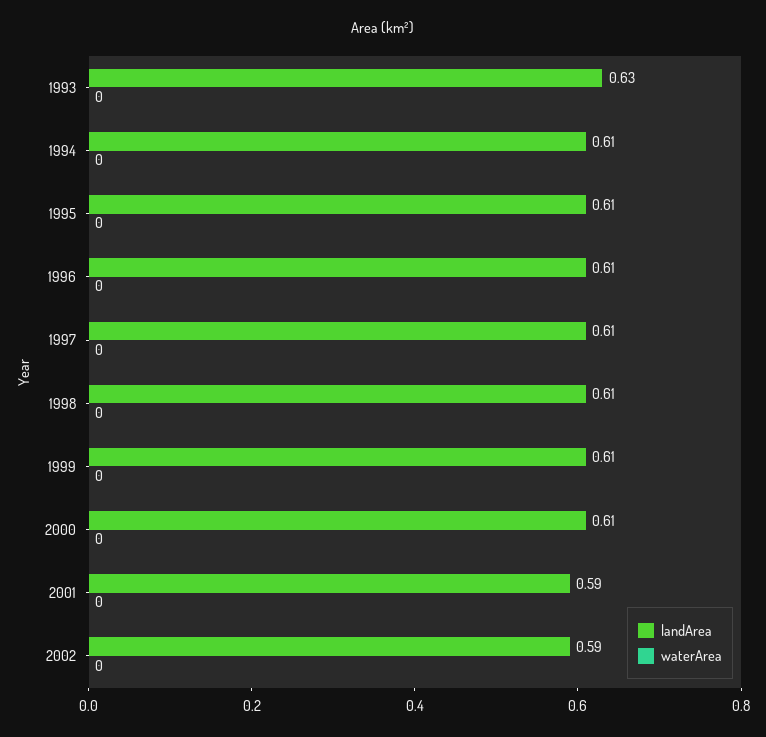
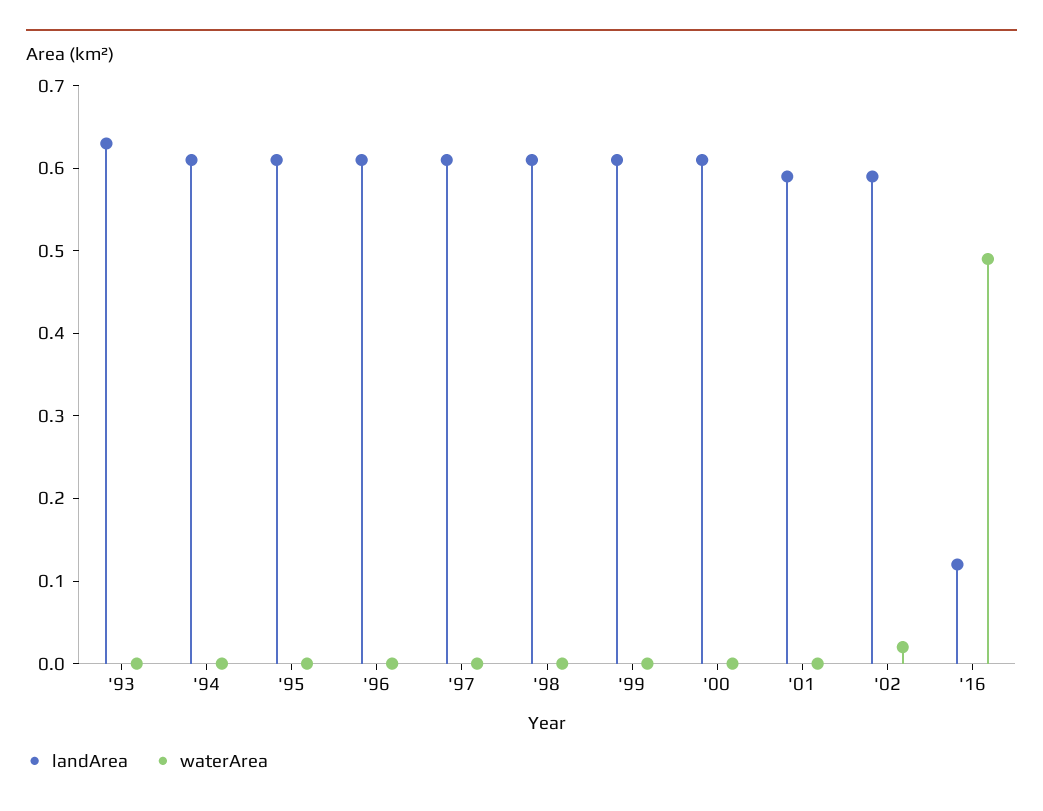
waterArea, 2002: 0 -> 0.02
landArea, '16: none -> 0.12
waterArea, '16: none -> 0.49

